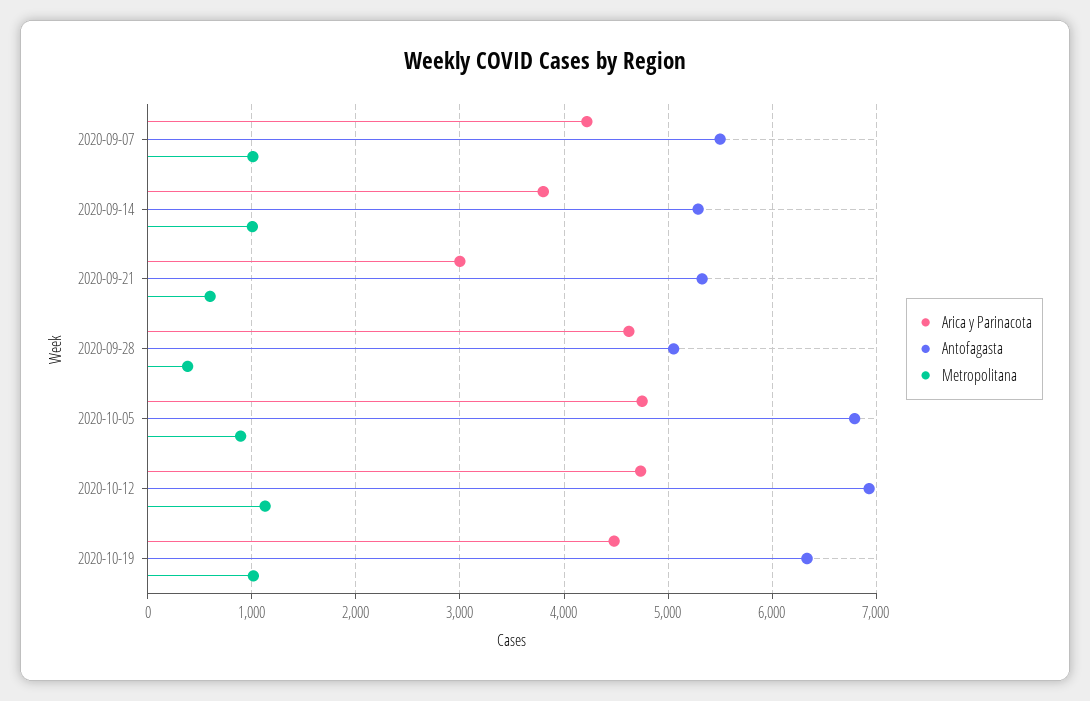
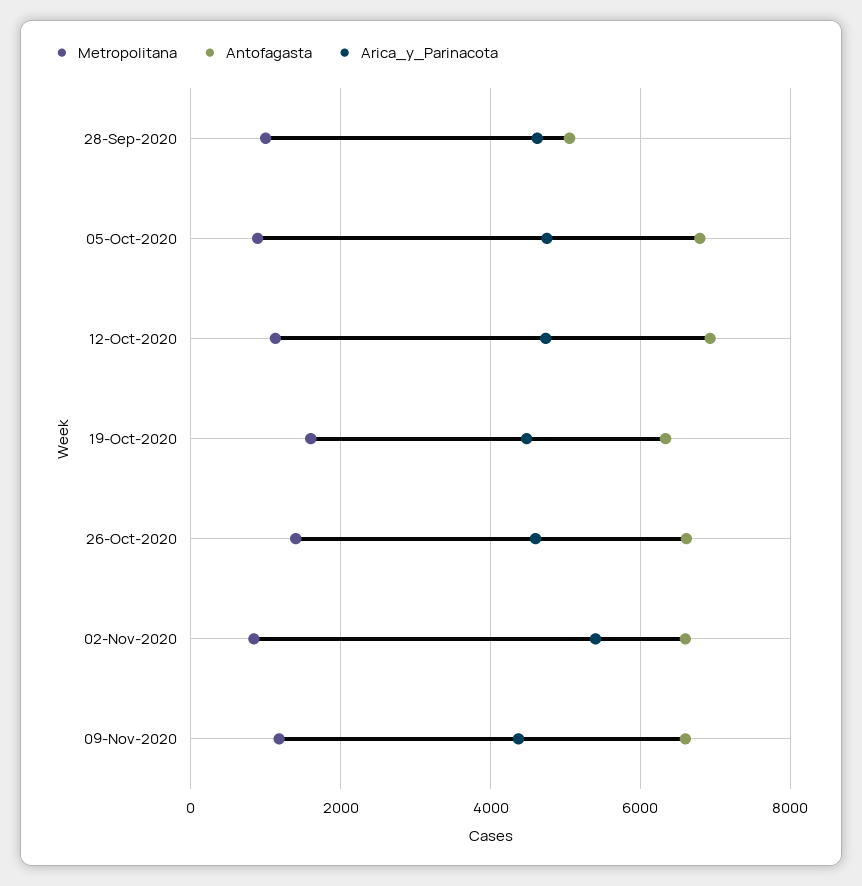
Arica y Parinacota, 2020-09-07: 4200 -> none
Antofagasta, 2020-09-07: 5500 -> none
Metropolitana, 2020-09-07: 1000 -> none
Arica y Parinacota, 2020-09-14: 3800 -> none
Antofagasta, 2020-09-14: 5300 -> none
Metropolitana, 2020-09-14: 1000 -> none
Arica y Parinacota, 2020-09-21: 3000 -> none
Antofagasta, 2020-09-21: 5300 -> none
Metropolitana, 2020-09-21: 600 -> none
Metropolitana, 2020-09-28: 400 -> 1000
Metropolitana, 2020-10-19: 1000 -> 1600
Metropolitana, 26-Oct-2020: none -> 1400
Antofagasta, 26-Oct-2020: none -> 6600
Arica y Parinacota, 26-Oct-2020: none -> 4600
Metropolitana, 02-Nov-2020: none -> 800
Antofagasta, 02-Nov-2020: none -> 6600
Arica y Parinacota, 02-Nov-2020: none -> 5400
Metropolitana, 09-Nov-2020: none -> 1200
Antofagasta, 09-Nov-2020: none -> 6600
Arica y Parinacota, 09-Nov-2020: none -> 4400

